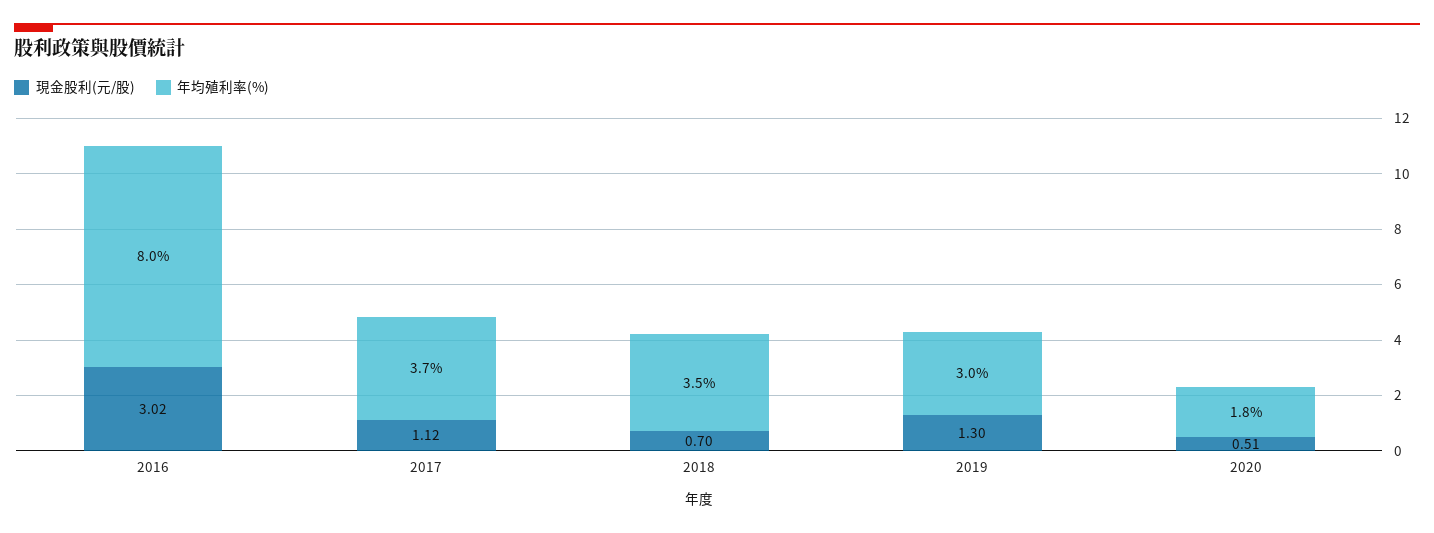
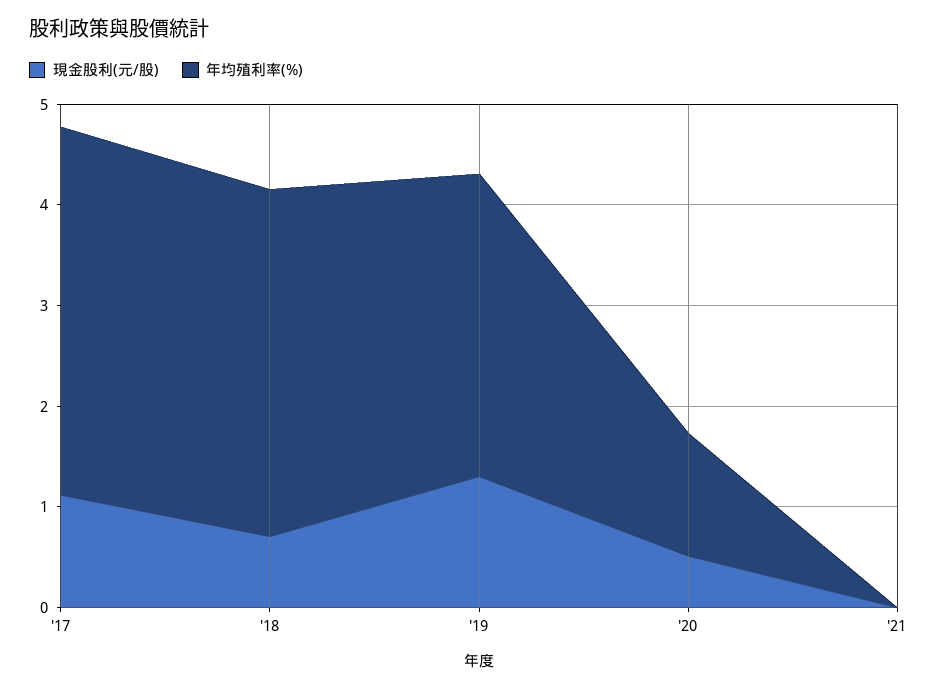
現金股利(元/股), 2016: 3.02 -> none
年均殖利率(%), 2016: 8 -> none
年均殖利率(%), 2020: 1.8 -> 1.2
現金股利(元/股), '21: none -> 0
年均殖利率(%), '21: none -> 0

